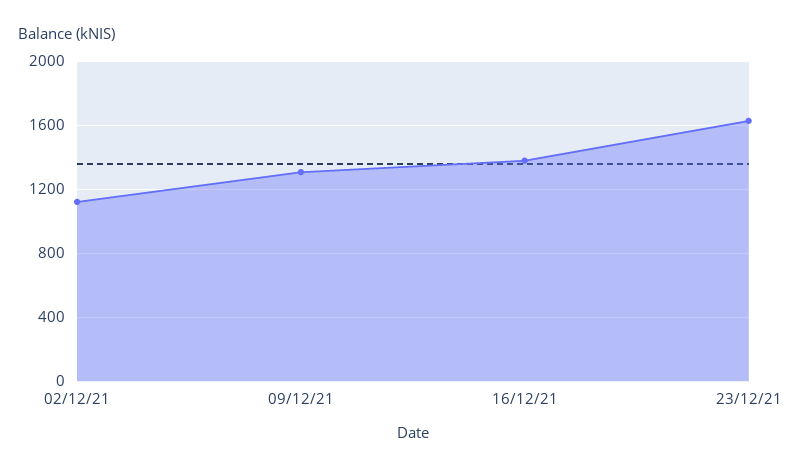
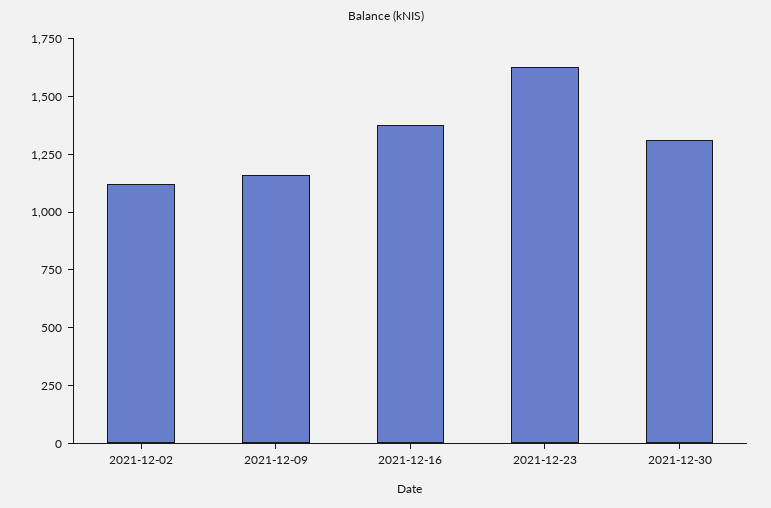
09/12/21: 1300 -> 1150
2021-12-30: none -> 1300

